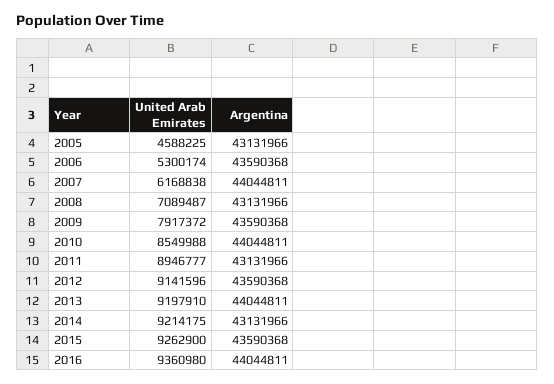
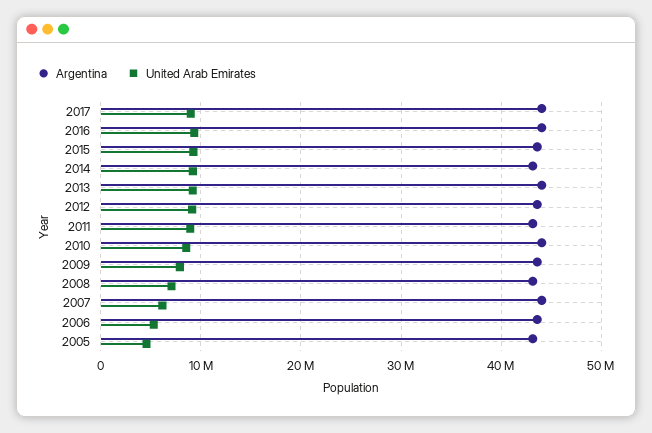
Argentina, 2017: none -> 44000000
United Arab Emirates, 2017: none -> 9000000

